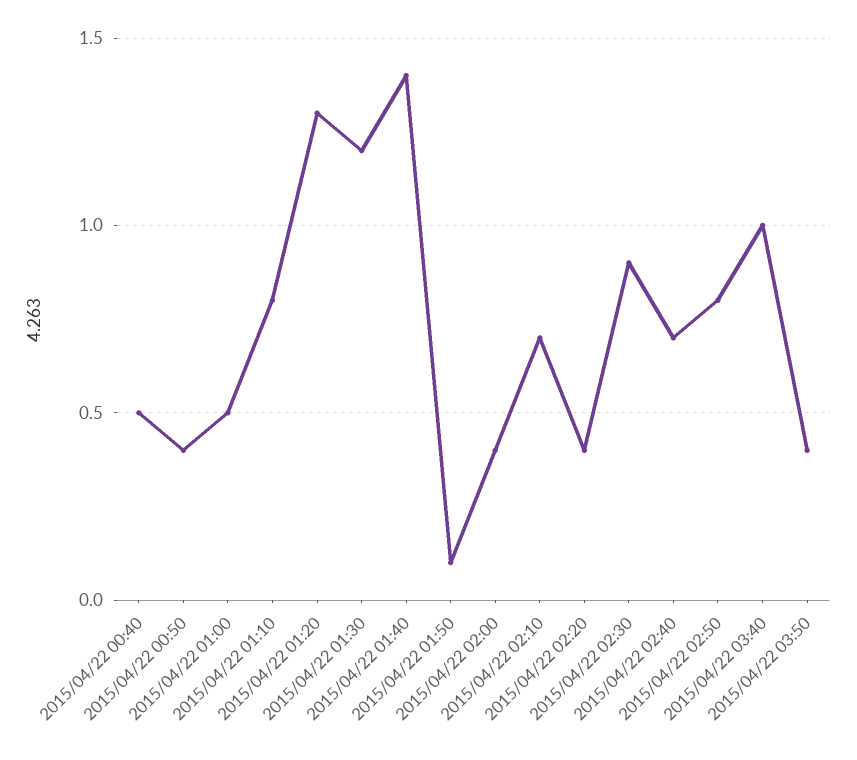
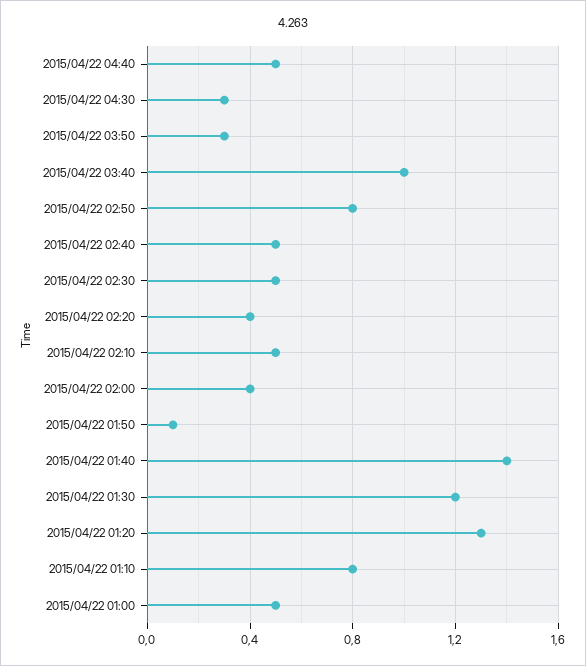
2015/04/22 00:40: 0.5 -> none
2015/04/22 00:50: 0.4 -> none
2015/04/22 02:10: 0.7 -> 0.5
2015/04/22 02:30: 0.9 -> 0.5
2015/04/22 02:40: 0.7 -> 0.5
2015/04/22 03:50: 0.4 -> 0.3
2015/04/22 04:40: none -> 0.5
2015/04/22 04:30: none -> 0.3

